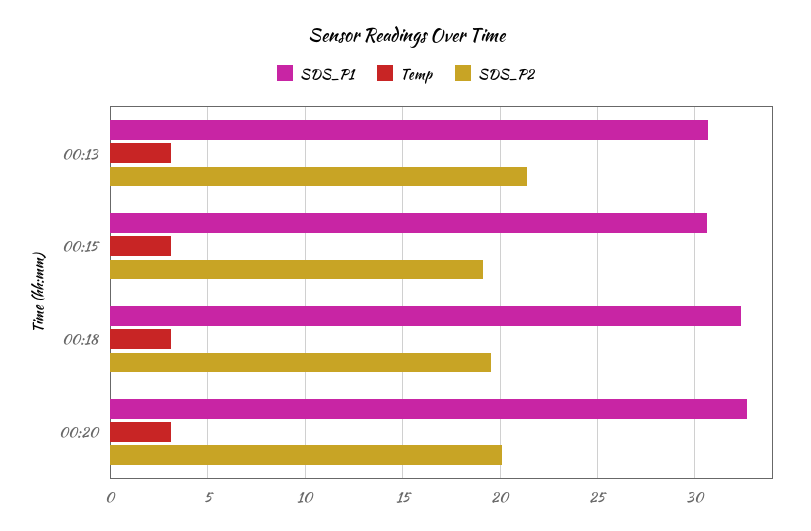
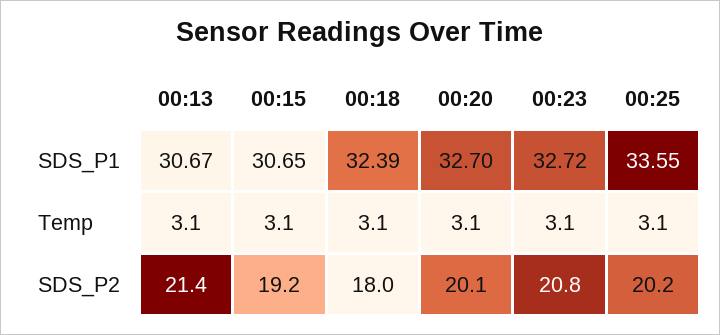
SDS_P2, 00:18: 19.5 -> 18
SDS_P1, 00:23: none -> 32.72
SDS_P1, 00:25: none -> 33.55
Temp, 00:23: none -> 3.1
Temp, 00:25: none -> 3.1
SDS_P2, 00:23: none -> 20.8
SDS_P2, 00:25: none -> 20.2

